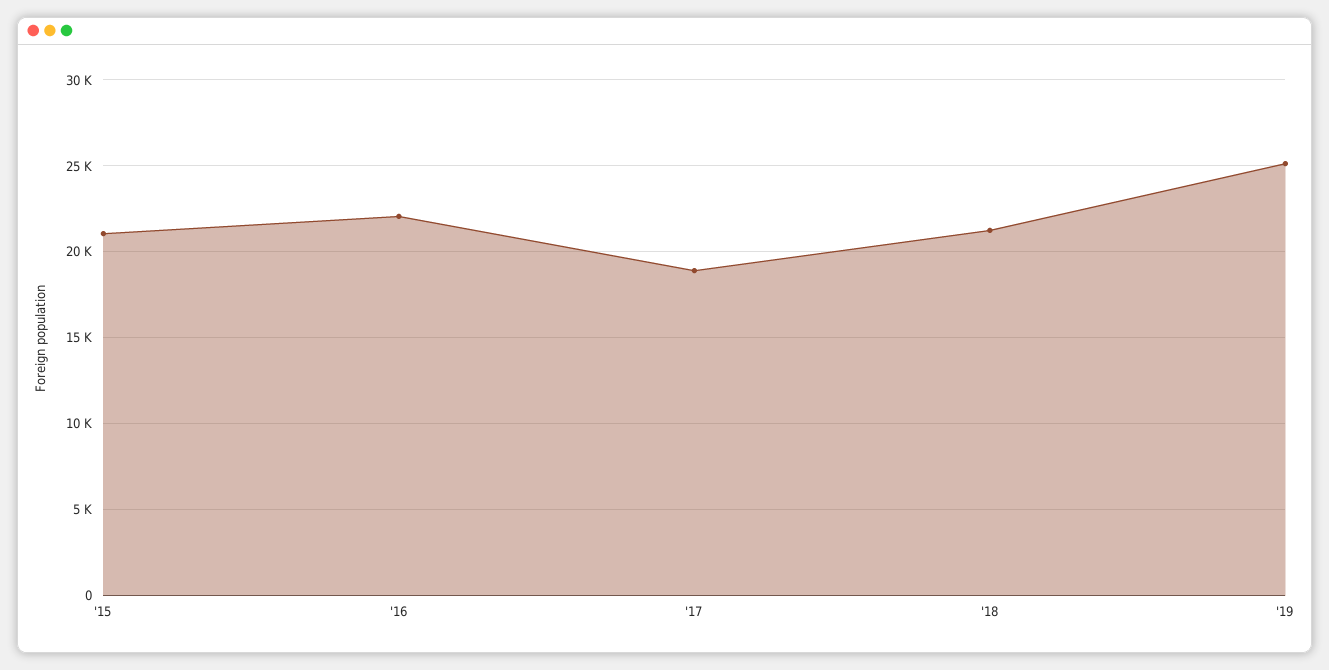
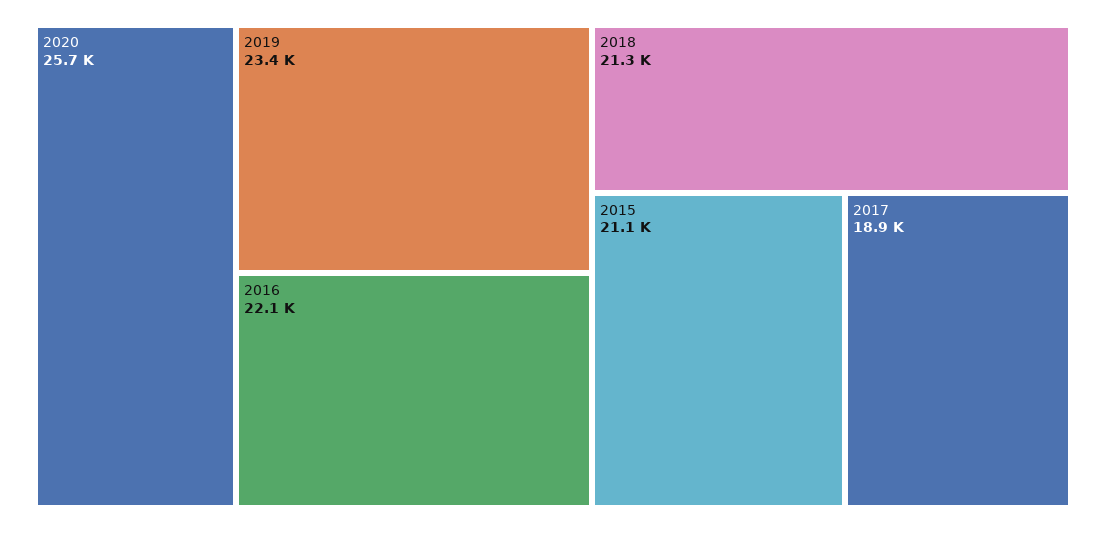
'19: 25000 -> 23400
2020: none -> 25700

